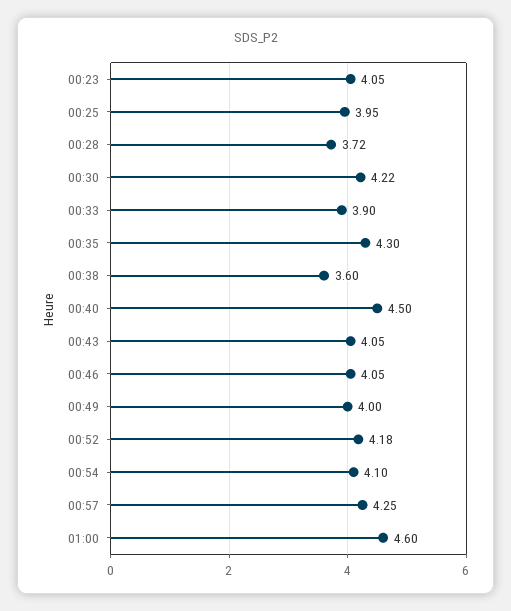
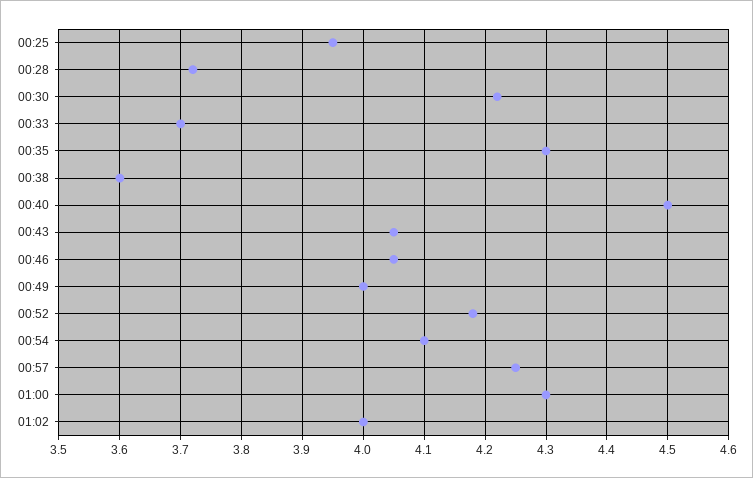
00:23: 4.05 -> none
00:33: 3.9 -> 3.7
01:00: 4.6 -> 4.3
01:02: none -> 4

